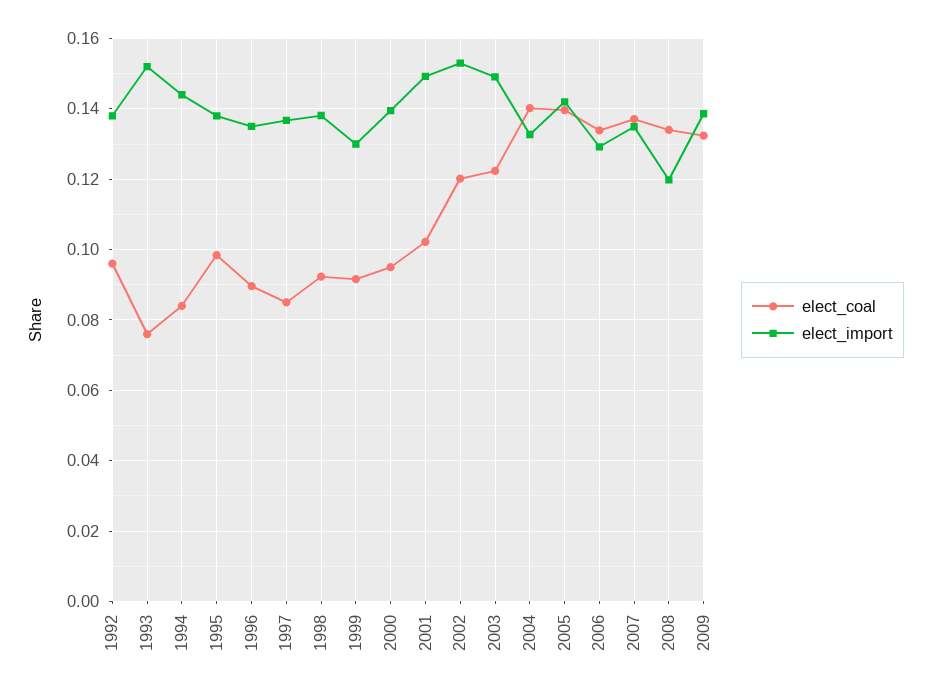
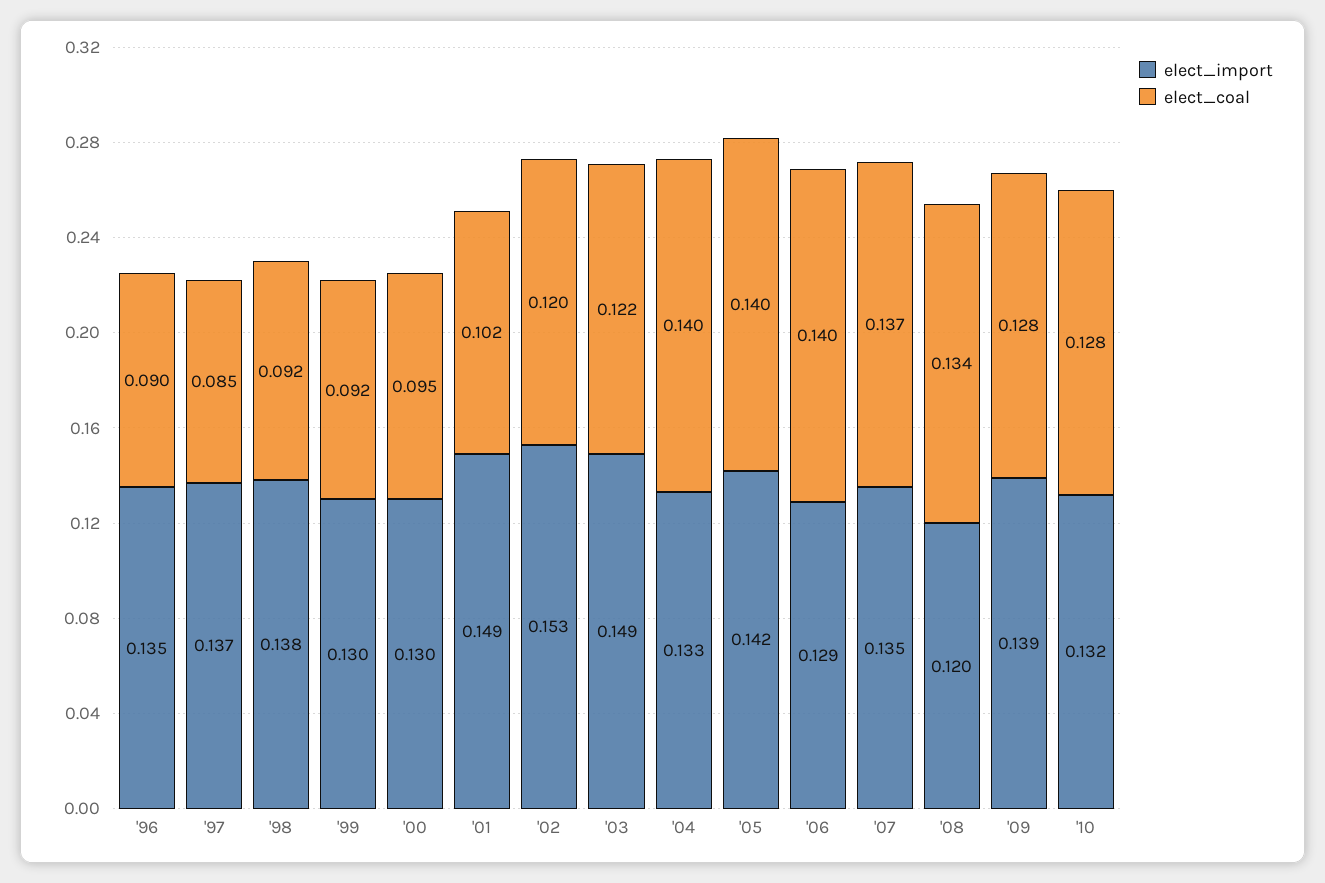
elect_coal, 1992: 0.096 -> none
elect_import, 1992: 0.138 -> none
elect_coal, 1993: 0.076 -> none
elect_import, 1993: 0.152 -> none
elect_coal, 1994: 0.084 -> none
elect_import, 1994: 0.144 -> none
elect_coal, 1995: 0.098 -> none
elect_import, 1995: 0.138 -> none
elect_import, 2000: 0.14 -> 0.13
elect_coal, 2006: 0.134 -> 0.14
elect_coal, 2009: 0.132 -> 0.128
elect_import, '10: none -> 0.132
elect_coal, '10: none -> 0.128

